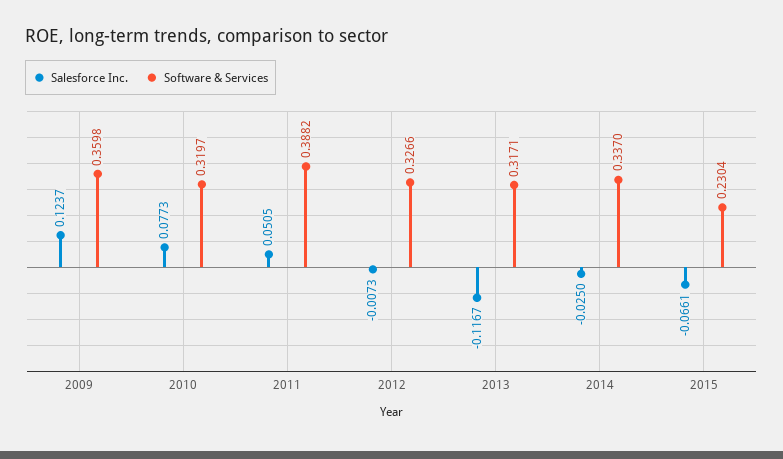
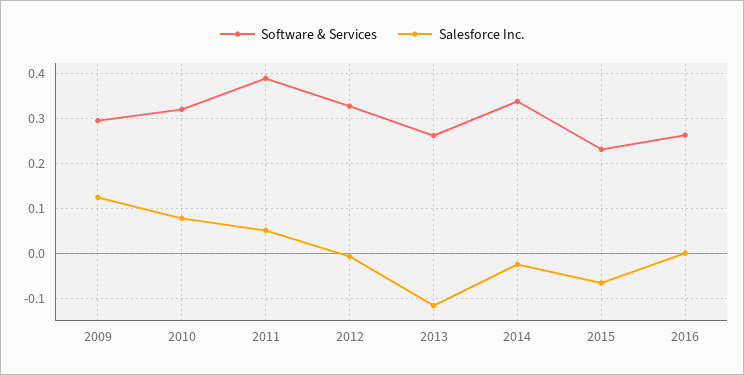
Software & Services, 2009: 0.3598 -> 0.3
Software & Services, 2013: 0.3171 -> 0.26
Software & Services, 2016: none -> 0.26
Salesforce Inc., 2016: none -> 0

